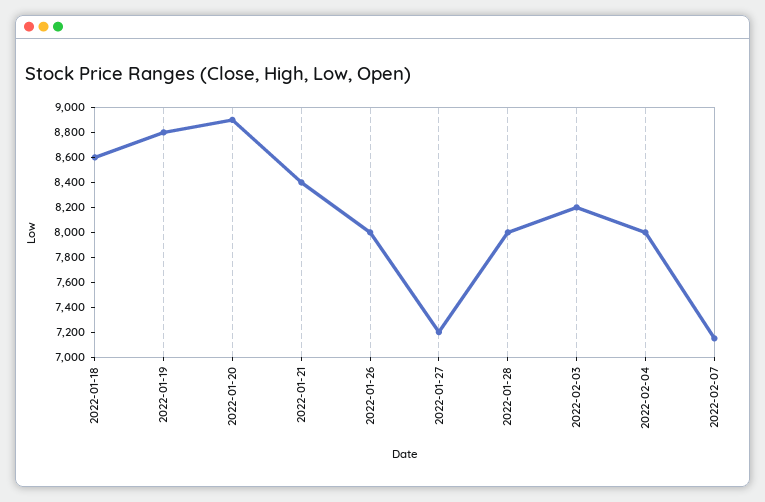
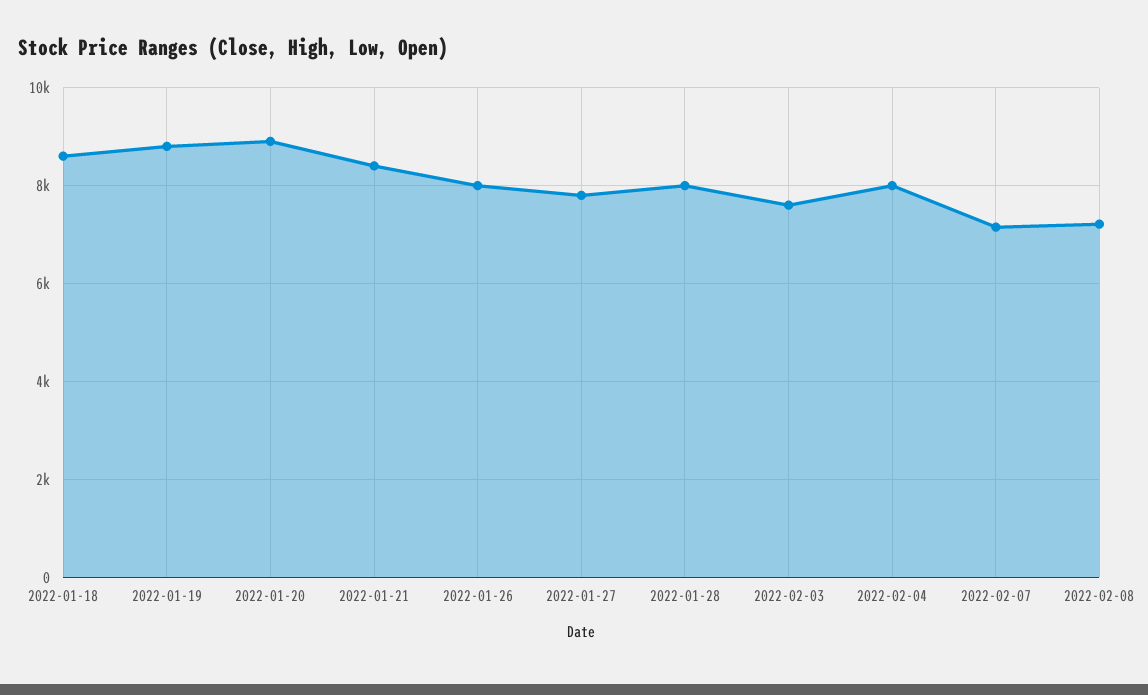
2022-01-27: 7200 -> 7800
2022-02-03: 8200 -> 7600
2022-02-08: none -> 7200

